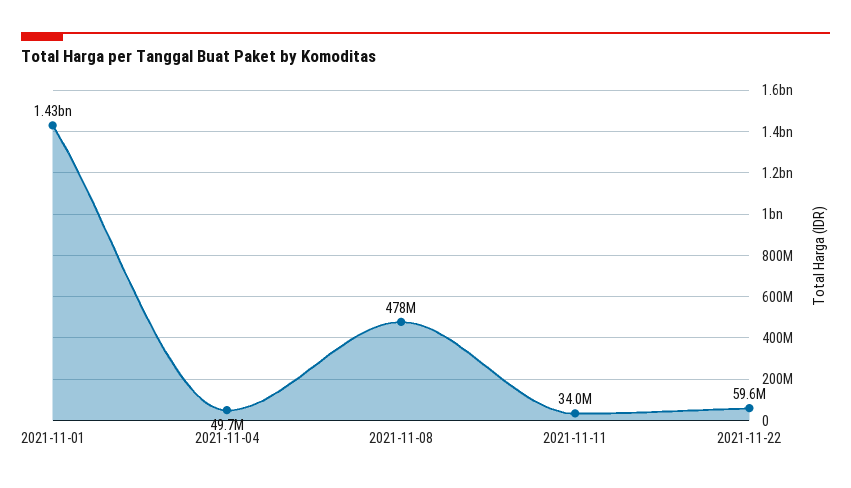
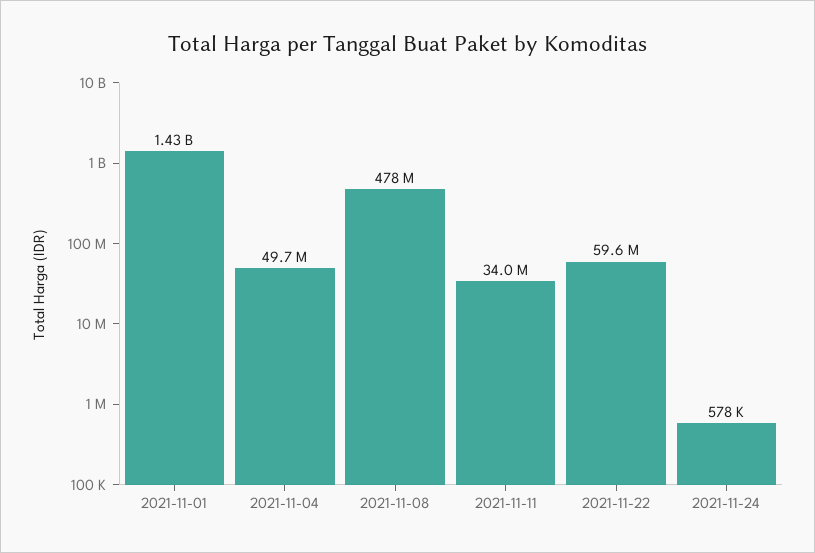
2021-11-24: none -> 578000

